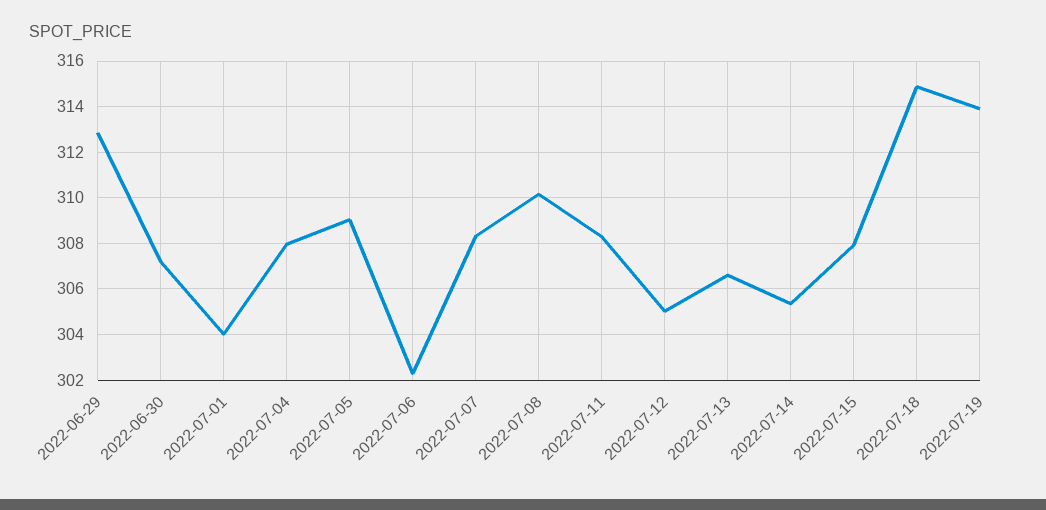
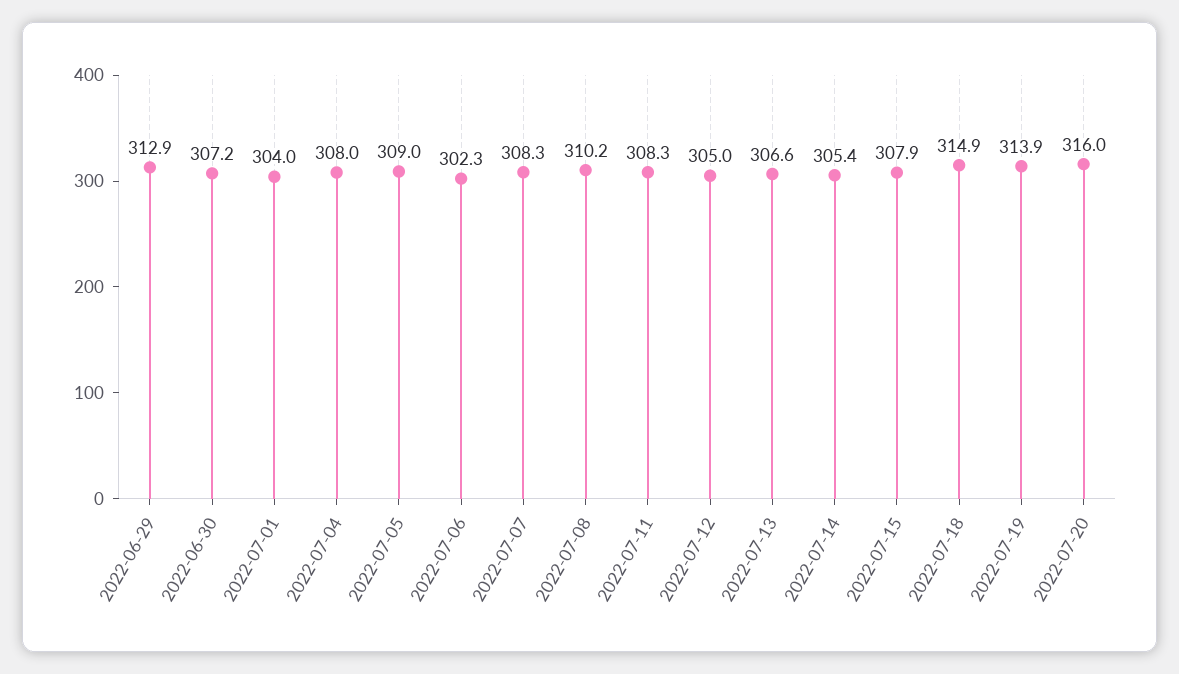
2022-07-20: none -> 316

